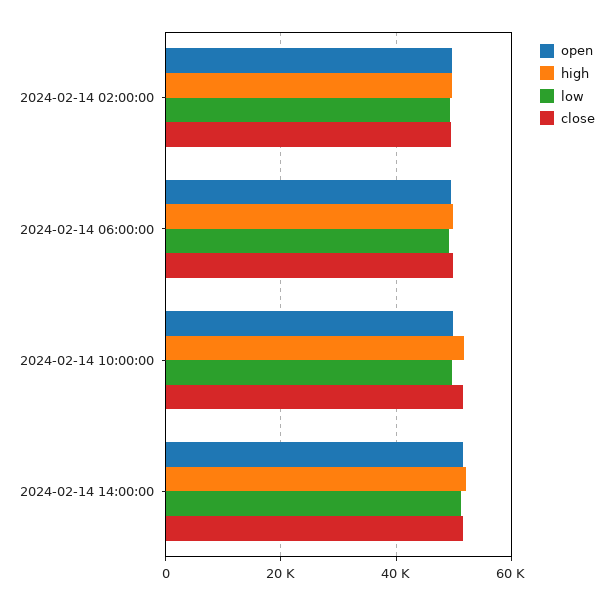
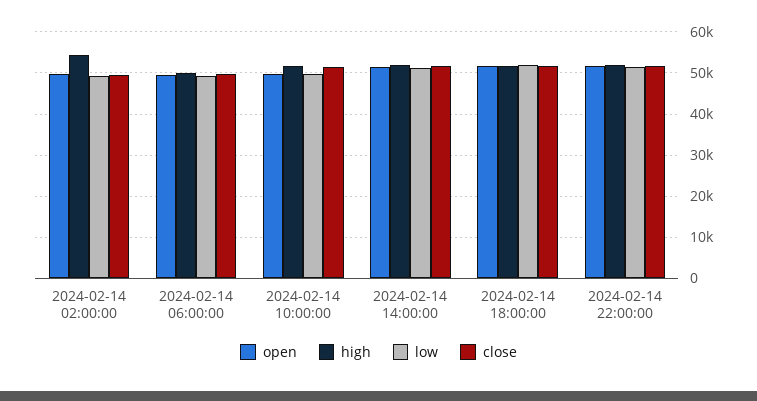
high, 2024-02-14 02:00:00: 50000 -> 54000
open, 2024-02-14 18:00:00: none -> 52000
high, 2024-02-14 18:00:00: none -> 52000
low, 2024-02-14 18:00:00: none -> 52000
close, 2024-02-14 18:00:00: none -> 52000
open, 2024-02-14 22:00:00: none -> 52000
high, 2024-02-14 22:00:00: none -> 52000
low, 2024-02-14 22:00:00: none -> 52000
close, 2024-02-14 22:00:00: none -> 52000

